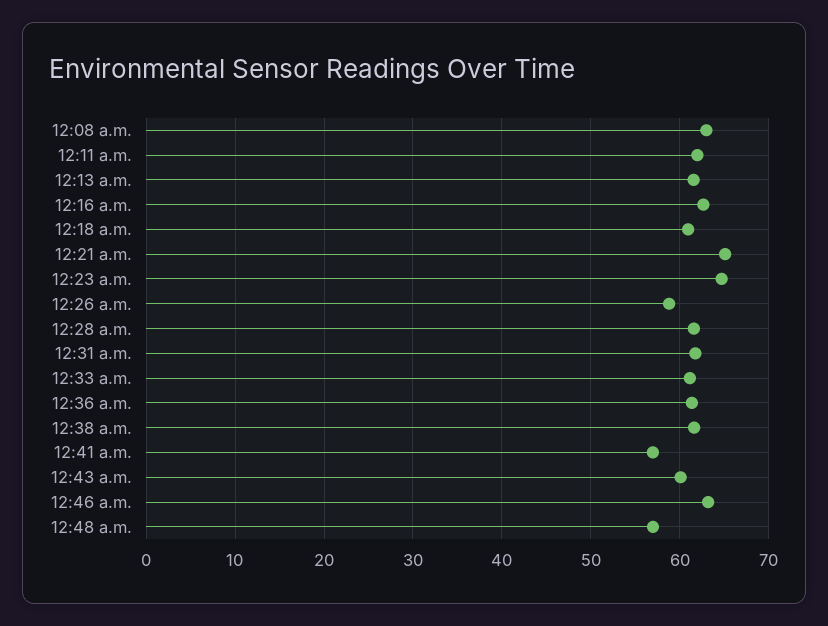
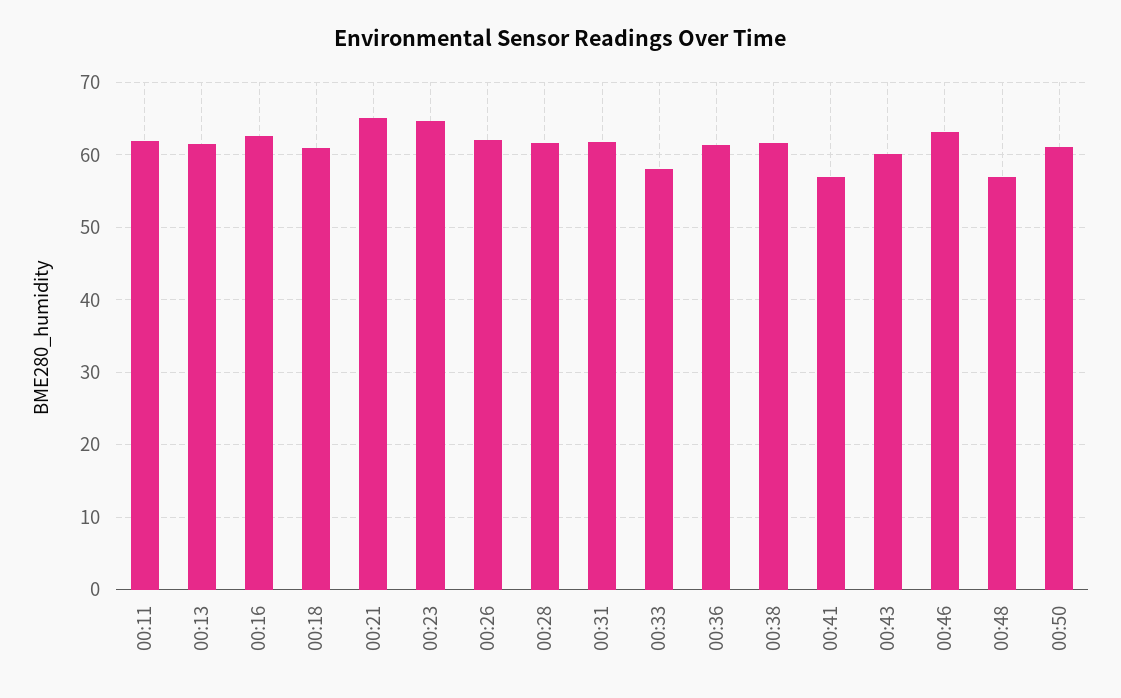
12:08 a.m.: 63 -> none
12:26 a.m.: 59 -> 62
12:33 a.m.: 61 -> 58
00:50: none -> 61

